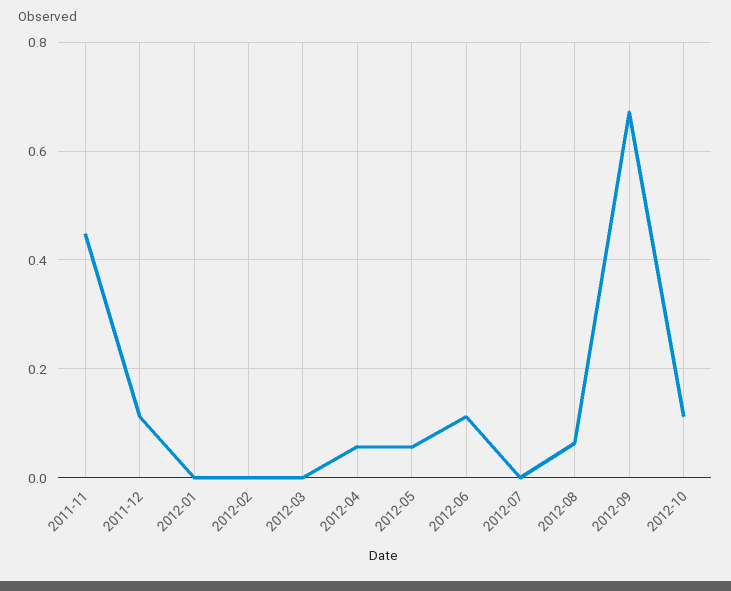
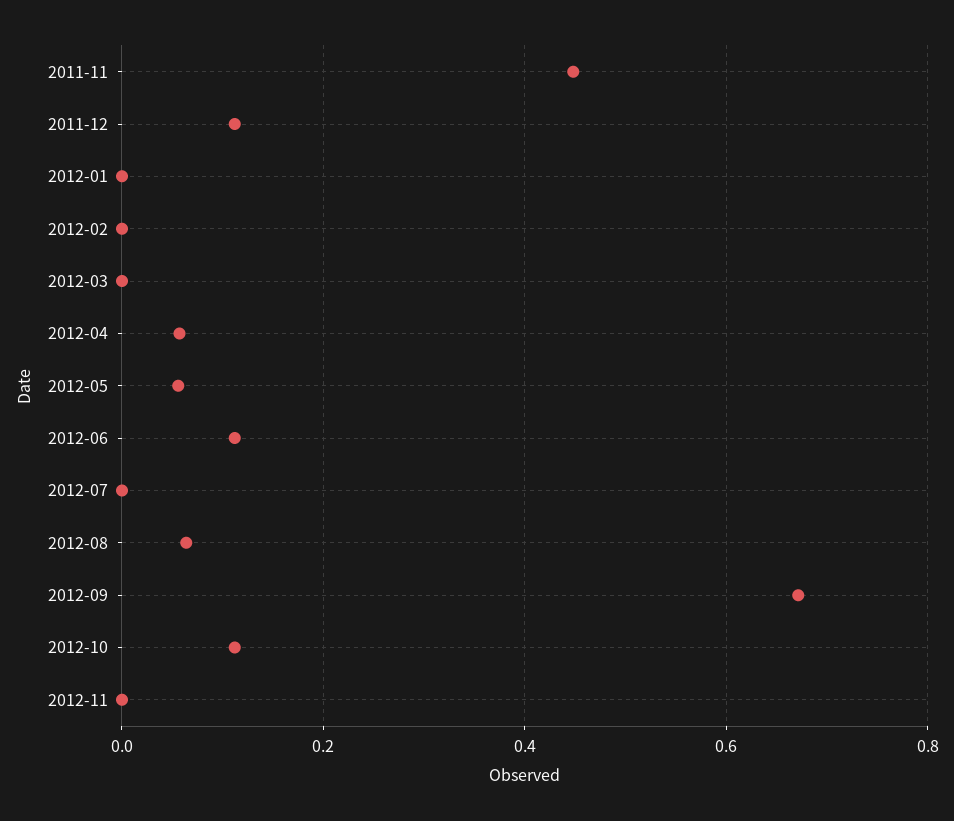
2012-11: none -> 0

